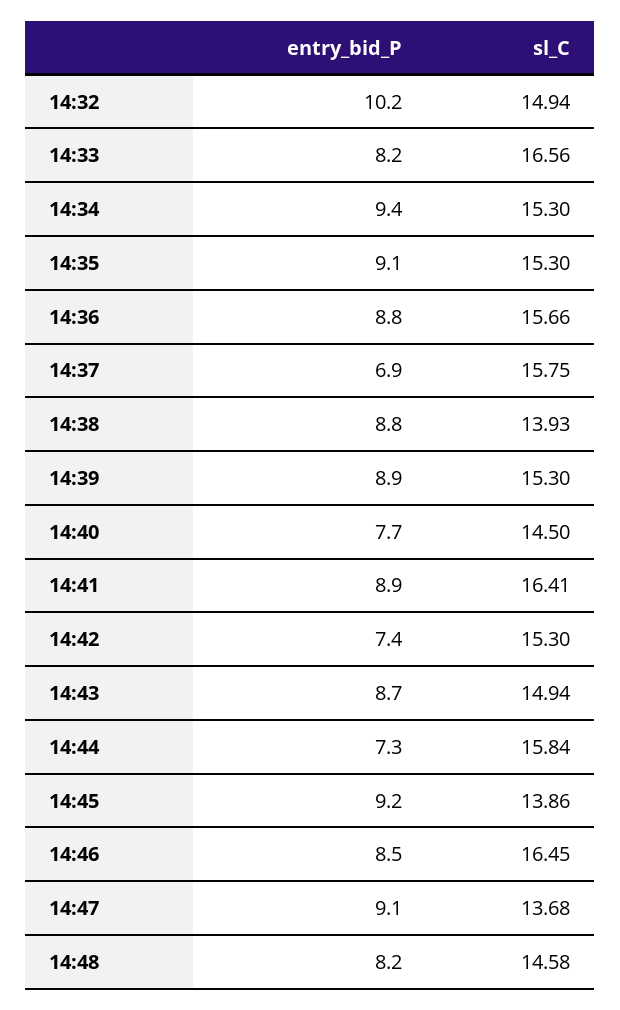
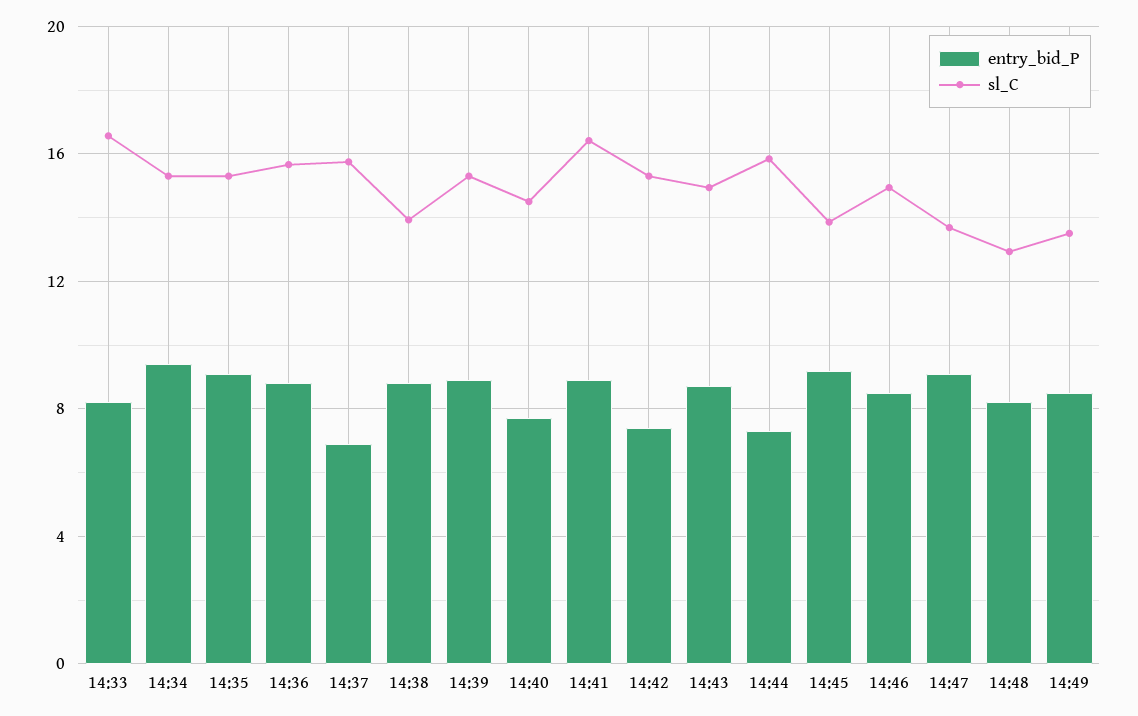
entry_bid_P, 14:32: 10.2 -> none
sl_C, 14:32: 14.94 -> none
sl_C, 14:46: 16.45 -> 15
sl_C, 14:48: 14.58 -> 13
entry_bid_P, 14:49: none -> 8.5
sl_C, 14:49: none -> 13.5

